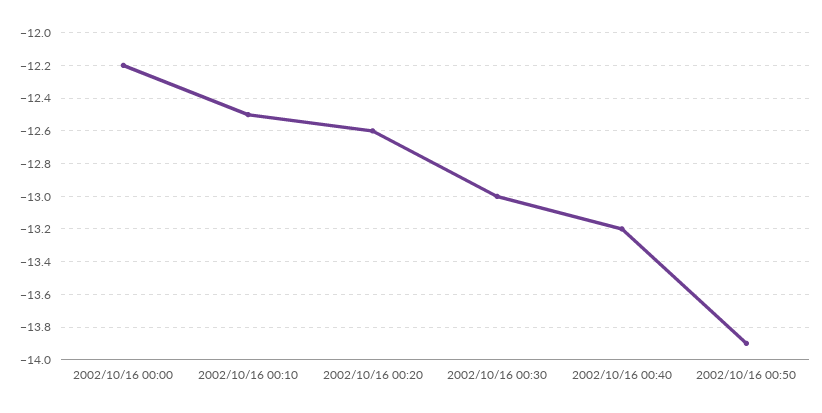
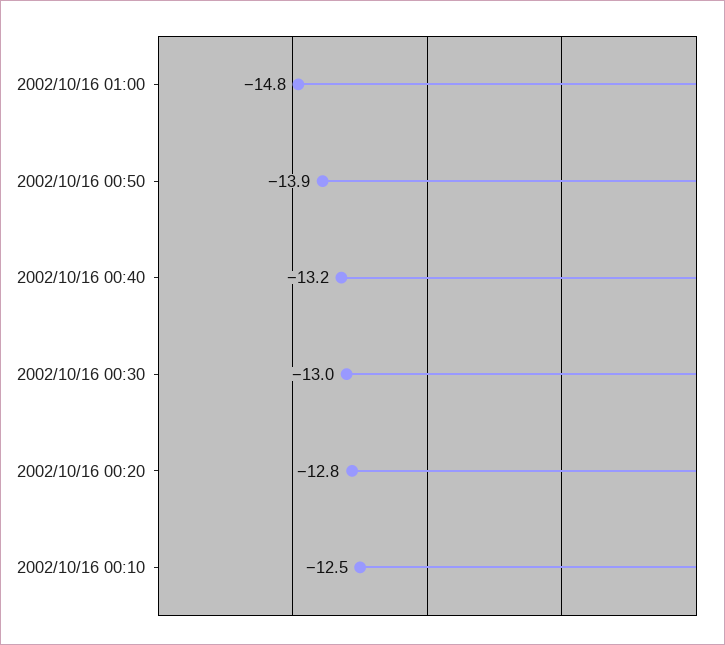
2002/10/16 00:00: -12.2 -> none
2002/10/16 00:20: -12.6 -> -12.8
2002/10/16 01:00: none -> -14.8

